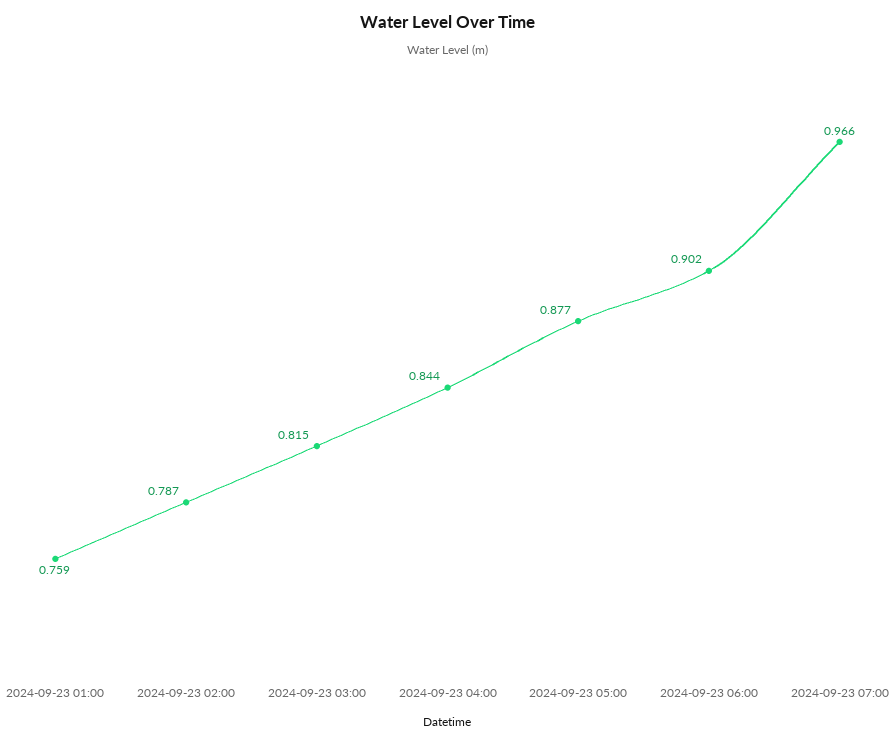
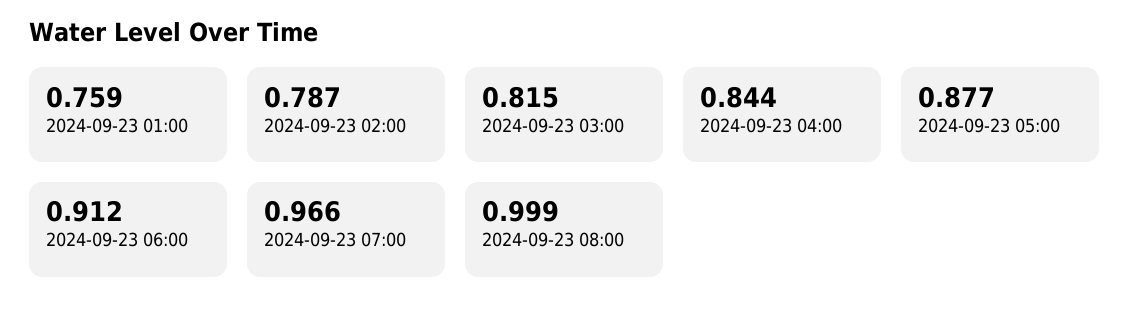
2024-09-23 06:00: 0.902 -> 0.912
2024-09-23 08:00: none -> 0.999

